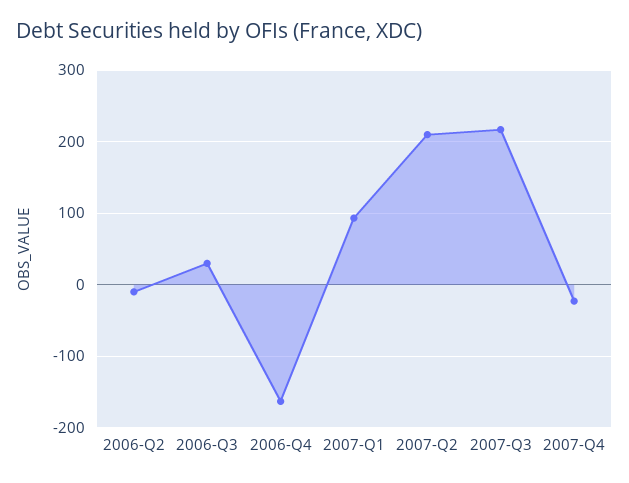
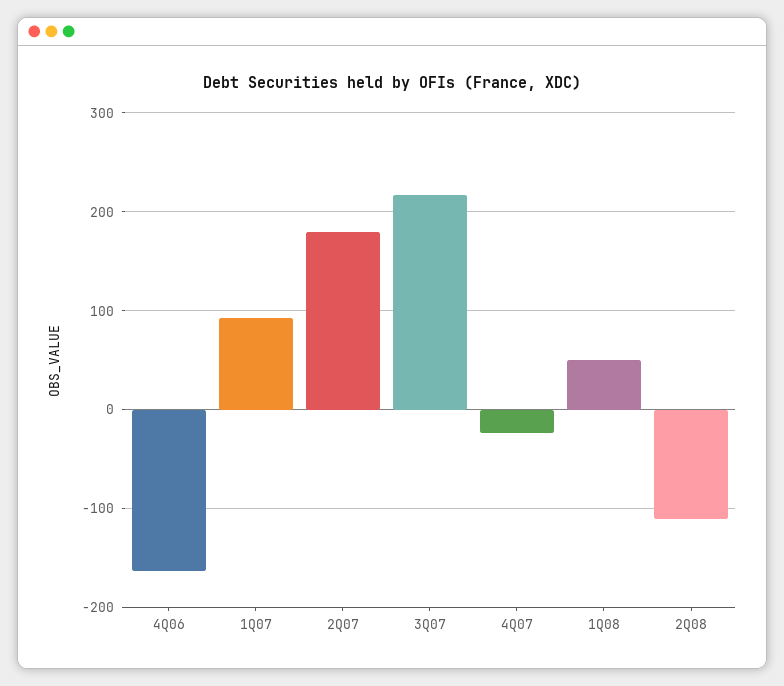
2006-Q2: -10 -> none
2006-Q3: 30 -> none
2007-Q2: 210 -> 180
1Q08: none -> 50
2Q08: none -> -110

